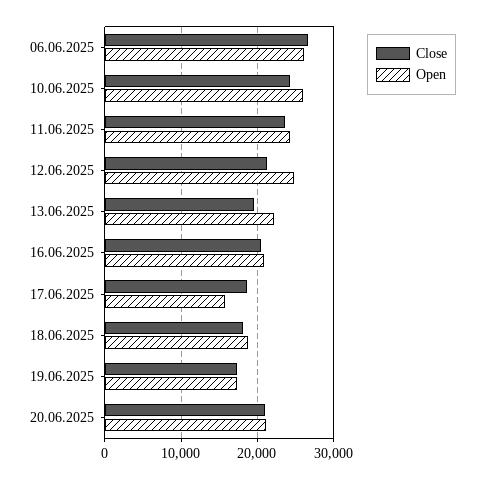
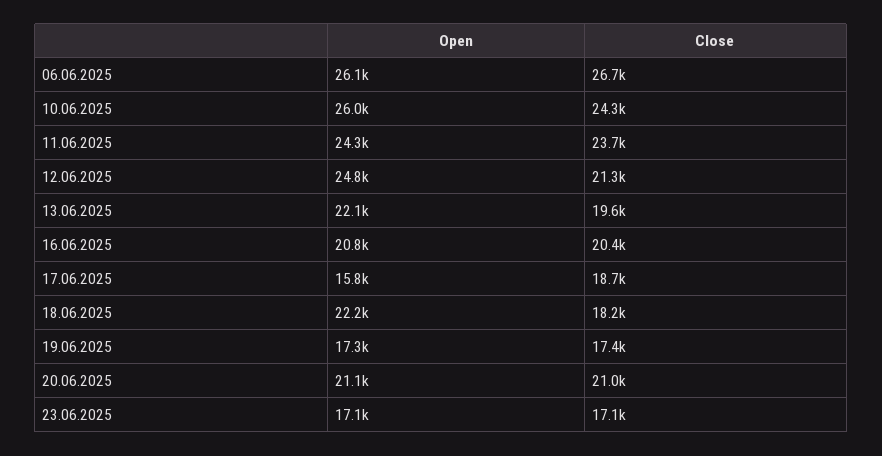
Open, 18.06.2025: 19000 -> 22200
Open, 23.06.2025: none -> 17100
Close, 23.06.2025: none -> 17100

